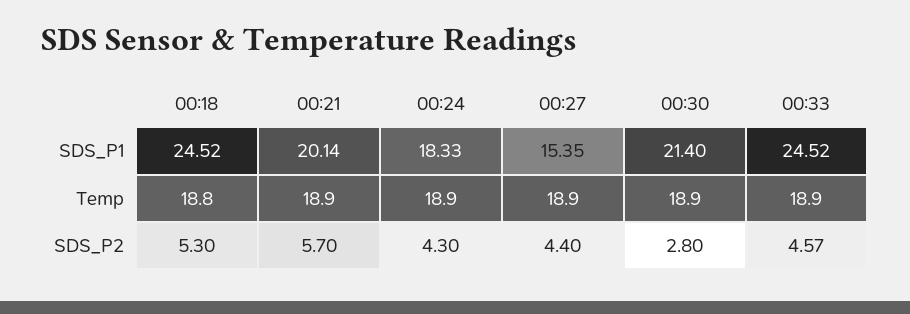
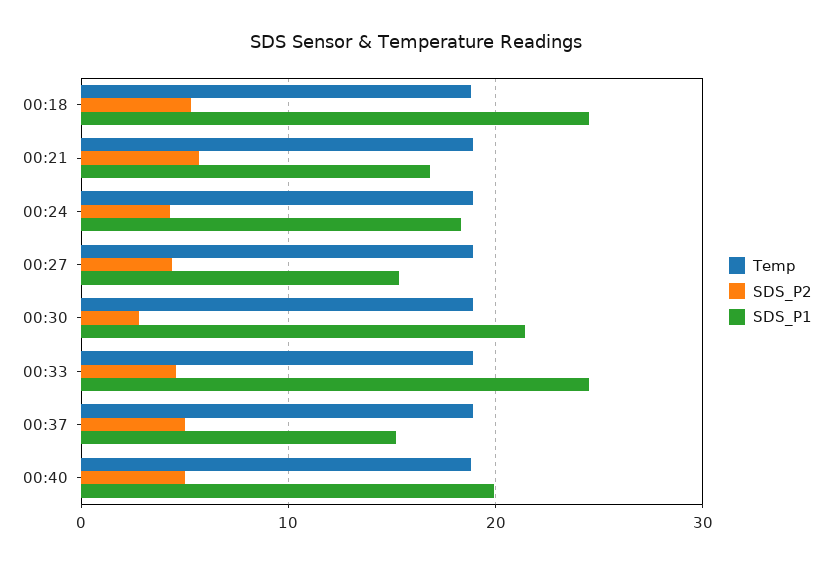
SDS_P1, 00:21: 20.14 -> 17
Temp, 00:37: none -> 19
SDS_P2, 00:37: none -> 5
SDS_P1, 00:37: none -> 15
Temp, 00:40: none -> 19
SDS_P2, 00:40: none -> 5
SDS_P1, 00:40: none -> 20

